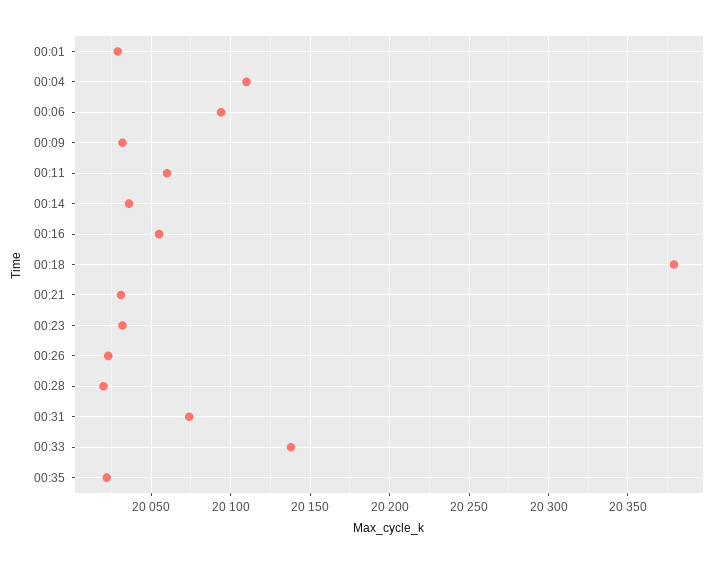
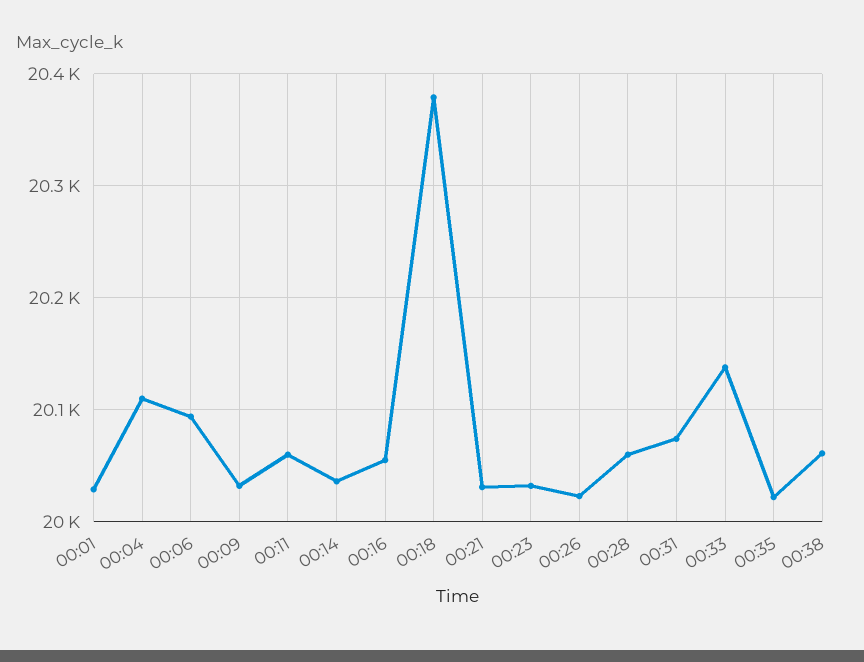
00:28: 20020 -> 20060
00:38: none -> 20060

